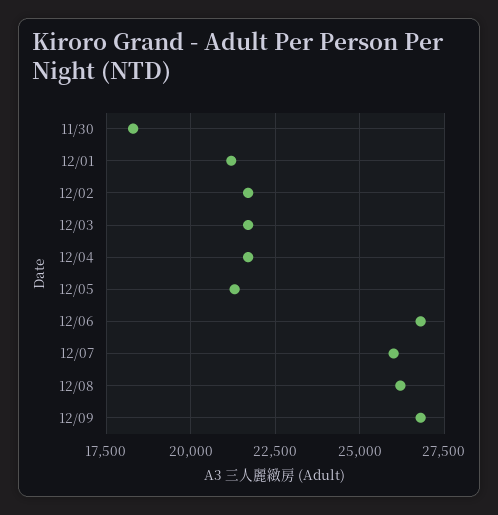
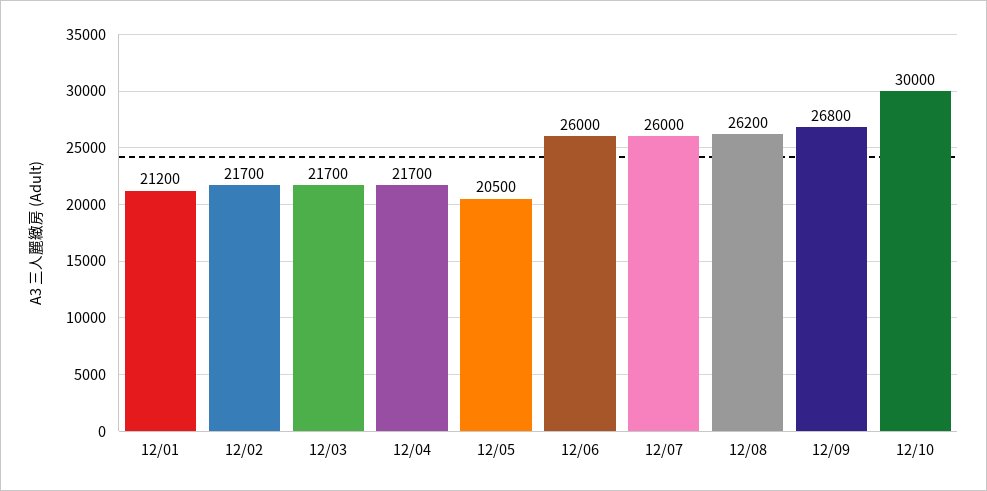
11/30: 18250 -> none
12/05: 21250 -> 20500
12/06: 26750 -> 26000
12/10: none -> 30000

